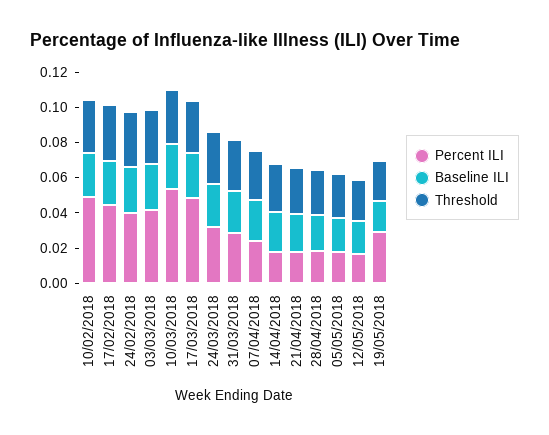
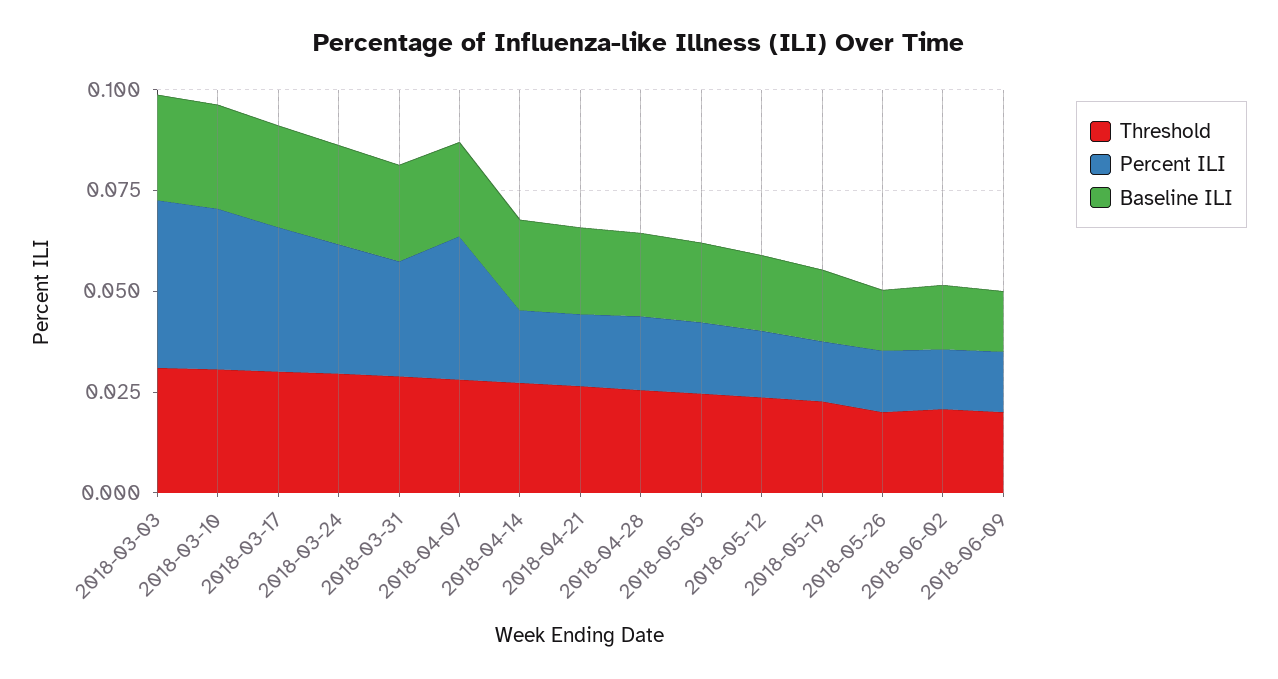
Percent ILI, 10/02/2018: 0.05 -> none
Baseline ILI, 10/02/2018: 0.025 -> none
Threshold, 10/02/2018: 0.03 -> none
Percent ILI, 17/02/2018: 0.045 -> none
Baseline ILI, 17/02/2018: 0.025 -> none
Threshold, 17/02/2018: 0.03 -> none
Percent ILI, 24/02/2018: 0.04 -> none
Baseline ILI, 24/02/2018: 0.025 -> none
Threshold, 24/02/2018: 0.03 -> none
Percent ILI, 10/03/2018: 0.055 -> 0.04
Percent ILI, 17/03/2018: 0.05 -> 0.035
Percent ILI, 07/04/2018: 0.025 -> 0.035
Percent ILI, 19/05/2018: 0.03 -> 0.015
Threshold, 2018-05-26: none -> 0.02
Percent ILI, 2018-05-26: none -> 0.015
Baseline ILI, 2018-05-26: none -> 0.015
Threshold, 2018-06-02: none -> 0.02
Percent ILI, 2018-06-02: none -> 0.015
Baseline ILI, 2018-06-02: none -> 0.015
Threshold, 2018-06-09: none -> 0.02
Percent ILI, 2018-06-09: none -> 0.015
Baseline ILI, 2018-06-09: none -> 0.015

